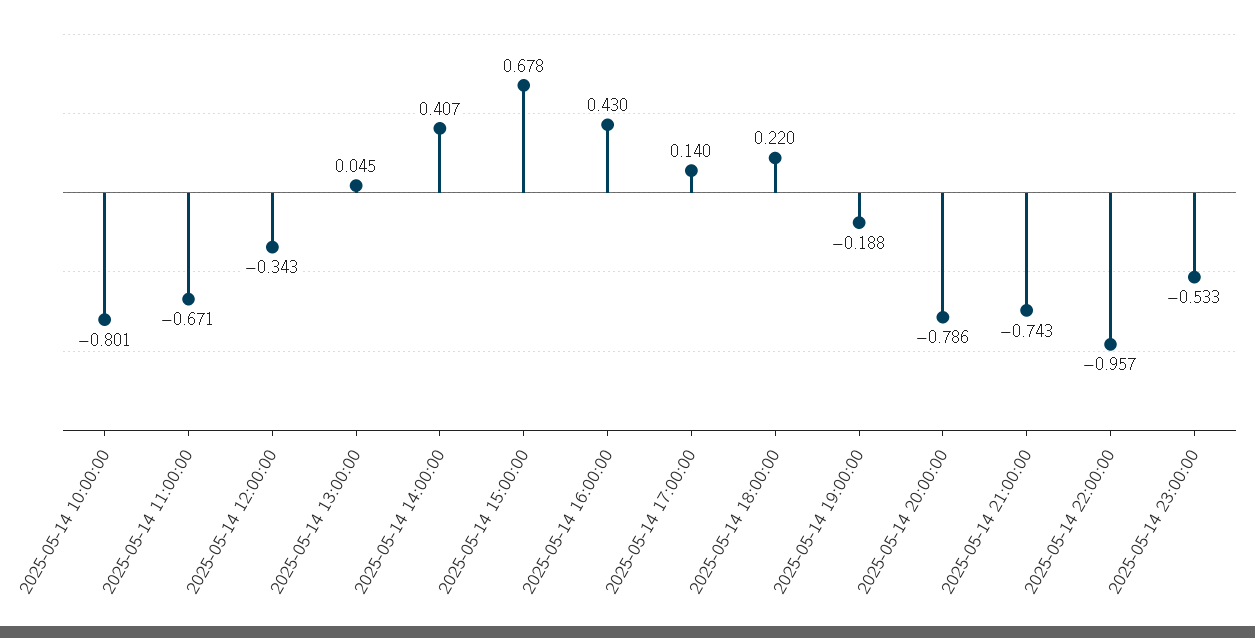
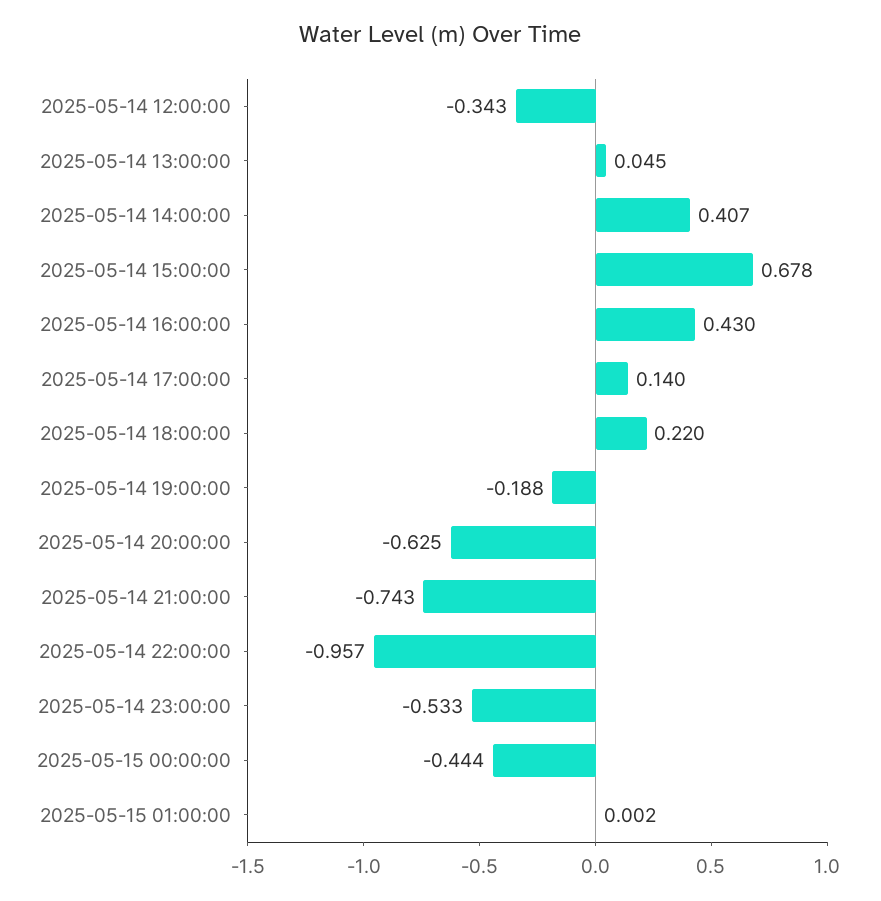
2025-05-14 10:00:00: -0.801 -> none
2025-05-14 11:00:00: -0.671 -> none
2025-05-14 20:00:00: -0.786 -> -0.625
2025-05-15 00:00:00: none -> -0.444
2025-05-15 01:00:00: none -> 0.002

